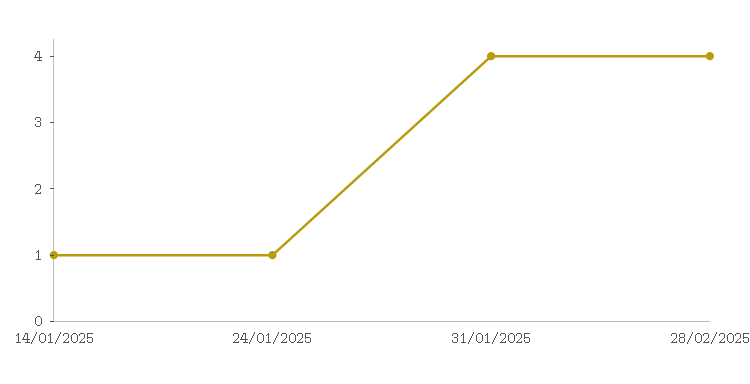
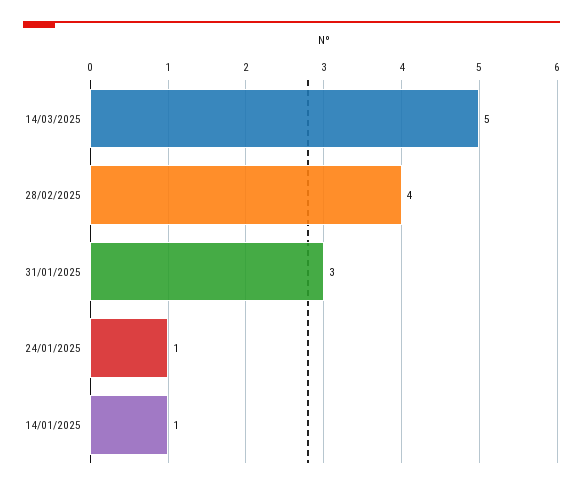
31/01/2025: 4 -> 3
14/03/2025: none -> 5

